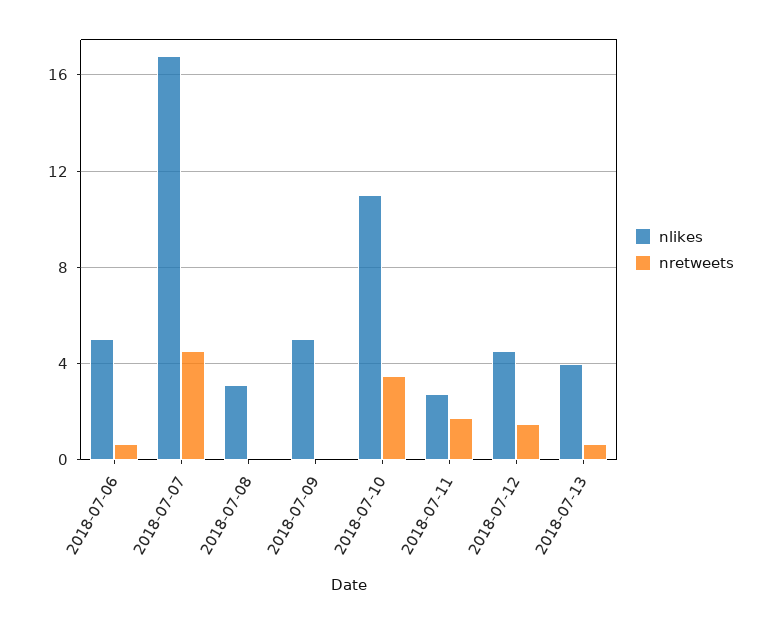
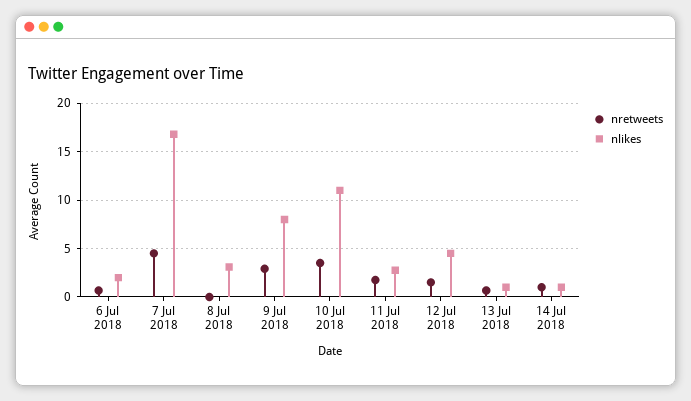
nlikes, 2018-07-06: 5 -> 2
nlikes, 2018-07-09: 5 -> 8
nretweets, 2018-07-09: 0 -> 3
nlikes, 2018-07-13: 4 -> 1
nretweets, 14 Jul 2018: none -> 1
nlikes, 14 Jul 2018: none -> 1

